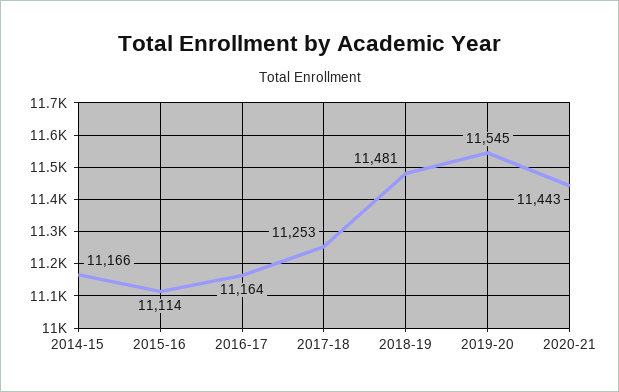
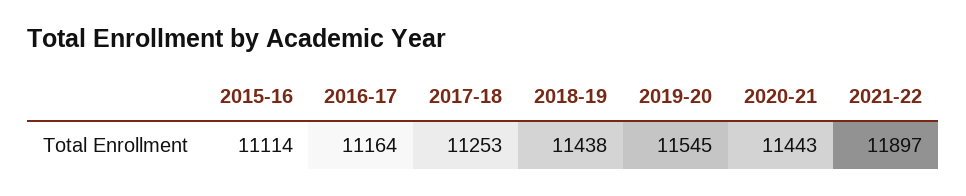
2014-15: 11166 -> none
2018-19: 11481 -> 11438
2021-22: none -> 11897

